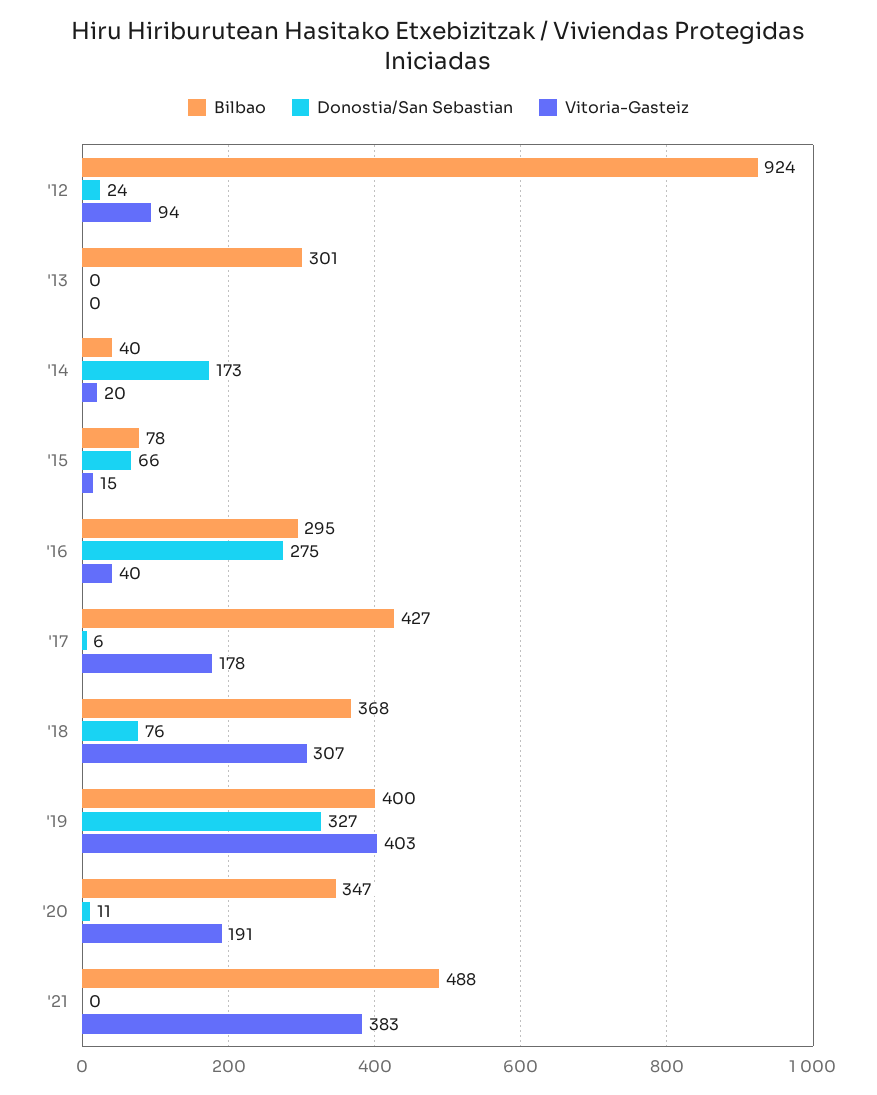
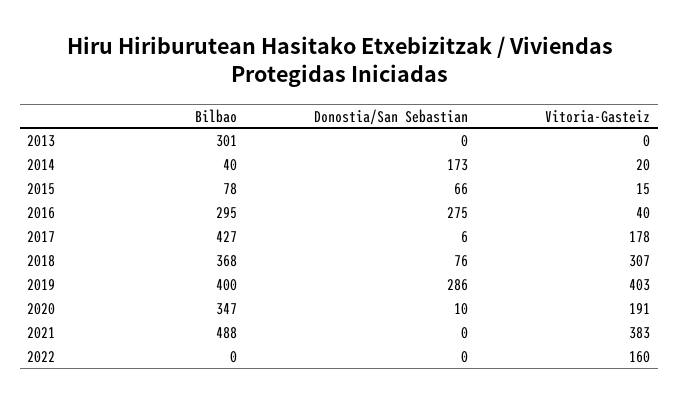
Bilbao, '12: 924 -> none
Donostia/San Sebastian, '12: 24 -> none
Vitoria-Gasteiz, '12: 94 -> none
Donostia/San Sebastian, '19: 327 -> 286
Donostia/San Sebastian, '20: 11 -> 10
Bilbao, 2022: none -> 0
Donostia/San Sebastian, 2022: none -> 0
Vitoria-Gasteiz, 2022: none -> 160

